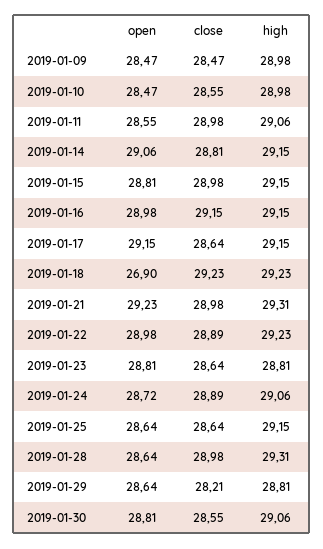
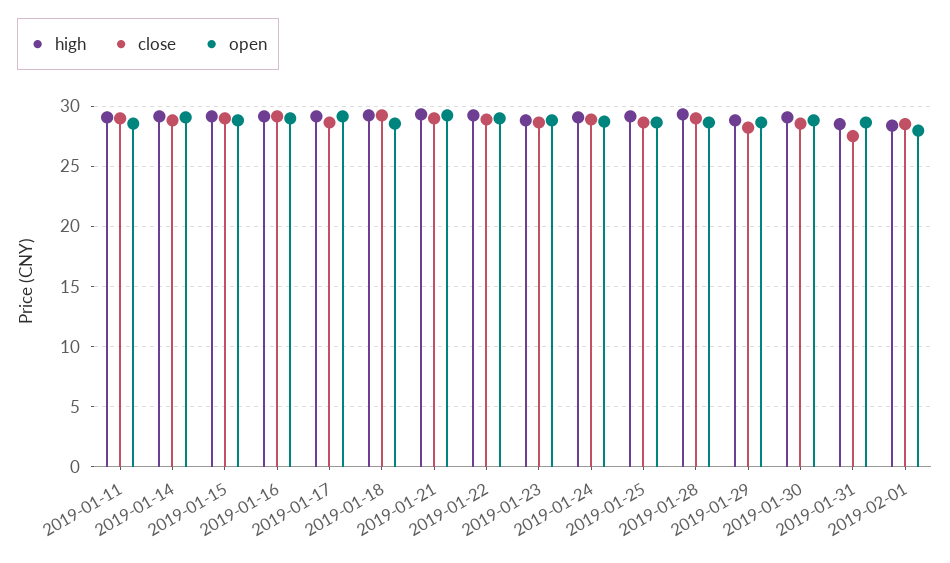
open, 2019-01-09: 28.47 -> none
close, 2019-01-09: 28.47 -> none
high, 2019-01-09: 28.98 -> none
open, 2019-01-10: 28.47 -> none
close, 2019-01-10: 28.55 -> none
high, 2019-01-10: 28.98 -> none
open, 2019-01-18: 26.9 -> 28.5
high, 2019-01-31: none -> 28.5
close, 2019-01-31: none -> 27.5
open, 2019-01-31: none -> 28.5
high, 2019-02-01: none -> 28.5
close, 2019-02-01: none -> 28.5
open, 2019-02-01: none -> 28

